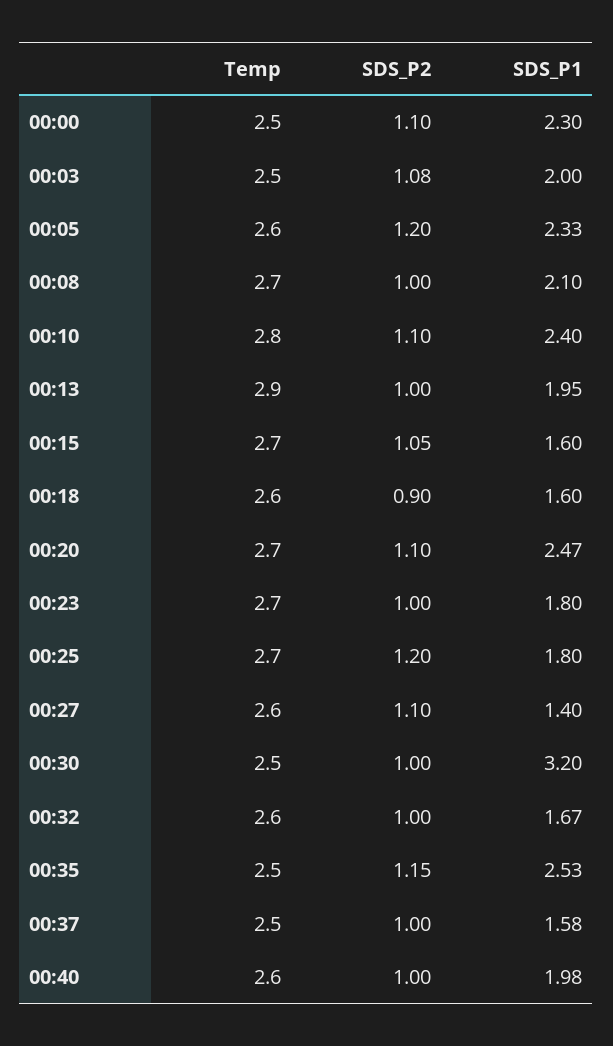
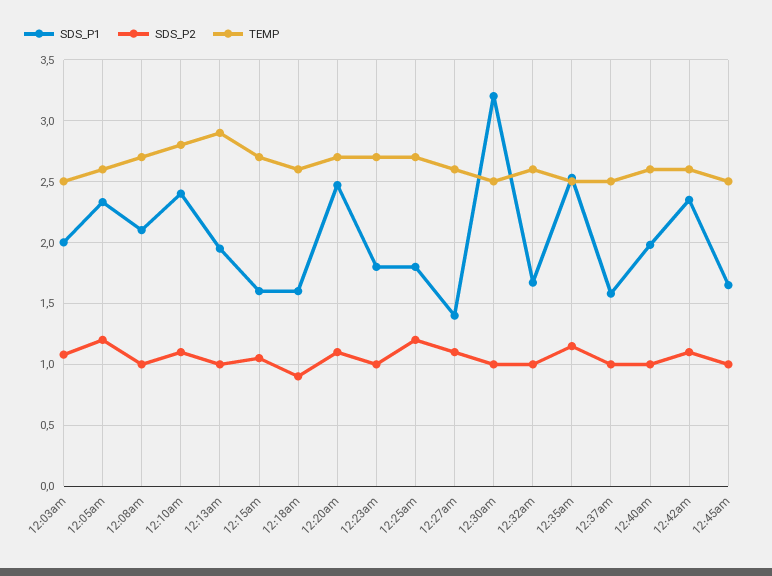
Temp, 00:00: 2.5 -> none
SDS_P2, 00:00: 1.1 -> none
SDS_P1, 00:00: 2.3 -> none
SDS_P1, 12:42am: none -> 2.35
SDS_P2, 12:42am: none -> 1.1
Temp, 12:42am: none -> 2.6
SDS_P1, 12:45am: none -> 1.65
SDS_P2, 12:45am: none -> 1
Temp, 12:45am: none -> 2.5

